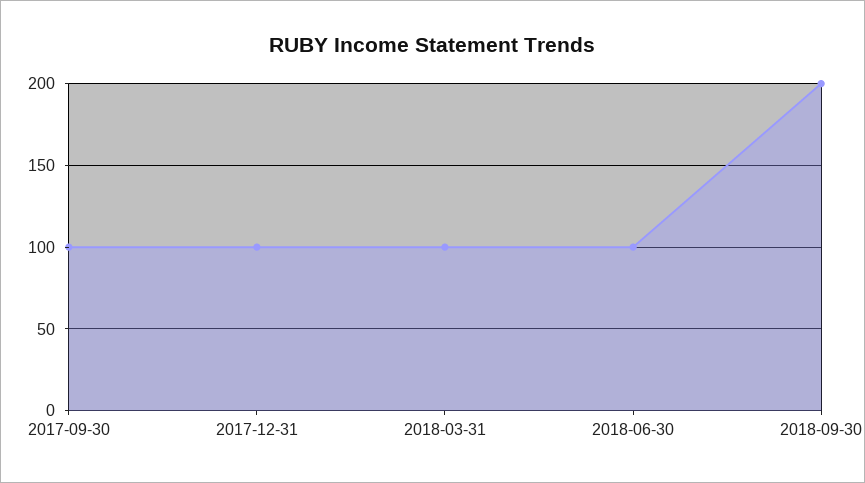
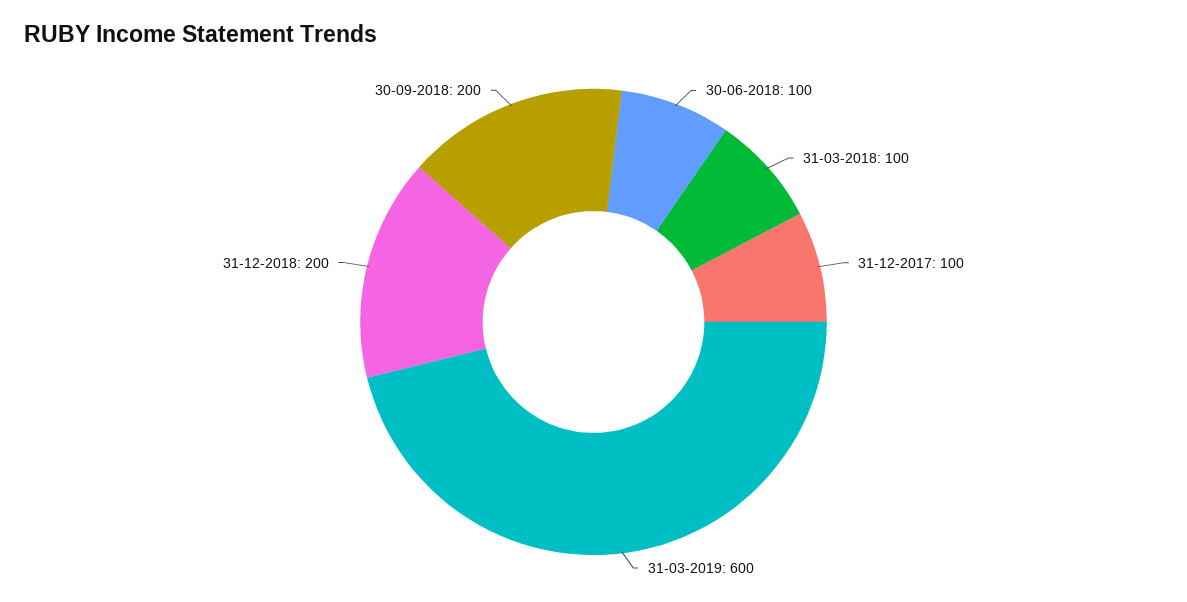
2017-09-30: 100 -> none
31-03-2019: none -> 600
31-12-2018: none -> 200

